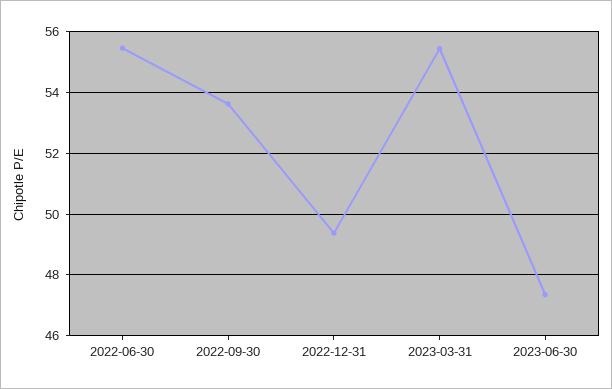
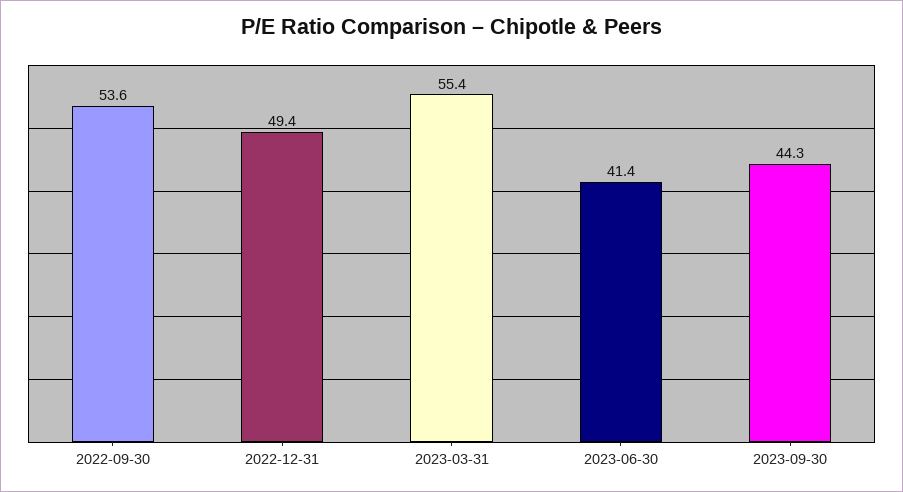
2022-06-30: 55.4 -> none
2023-06-30: 47.4 -> 41.4
2023-09-30: none -> 44.3

